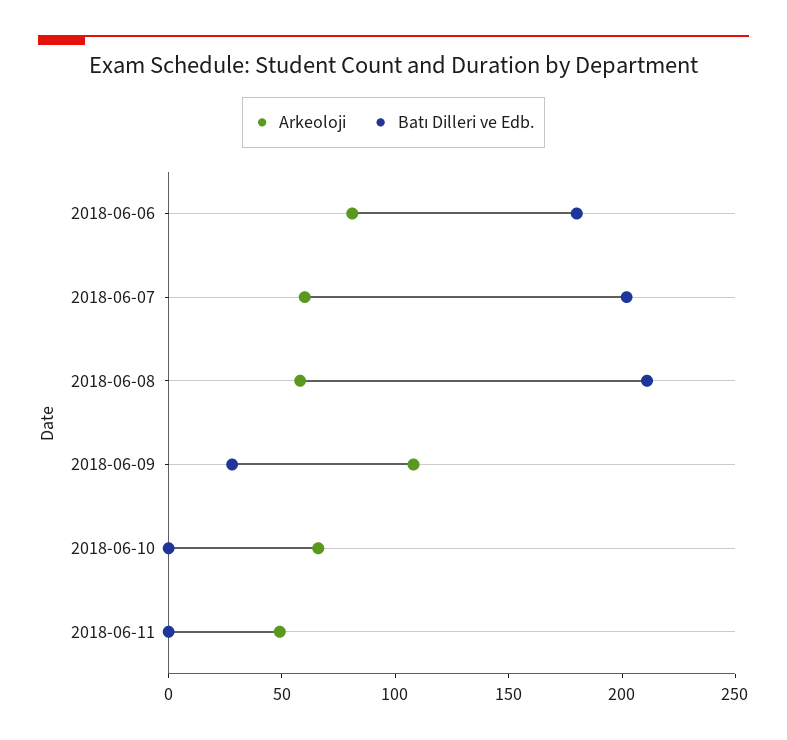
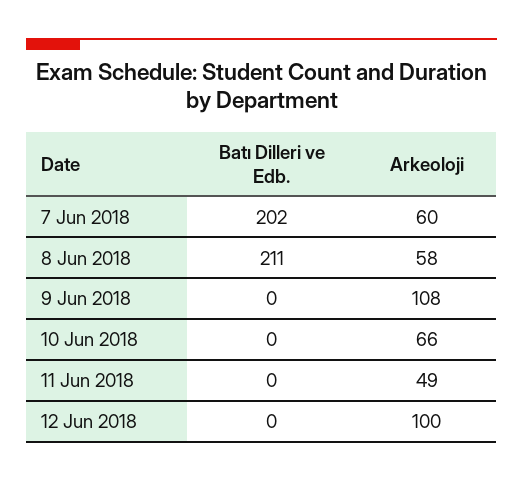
Arkeoloji, 2018-06-06: 80 -> none
Batı Dilleri ve Edb., 2018-06-06: 180 -> none
Batı Dilleri ve Edb., 2018-06-09: 30 -> 0
Batı Dilleri ve Edb., 12 Jun 2018: none -> 0
Arkeoloji, 12 Jun 2018: none -> 100

